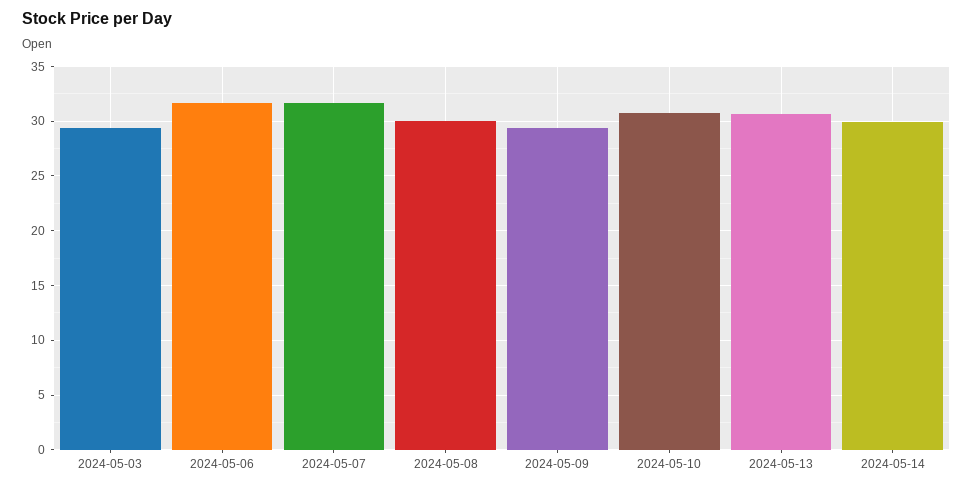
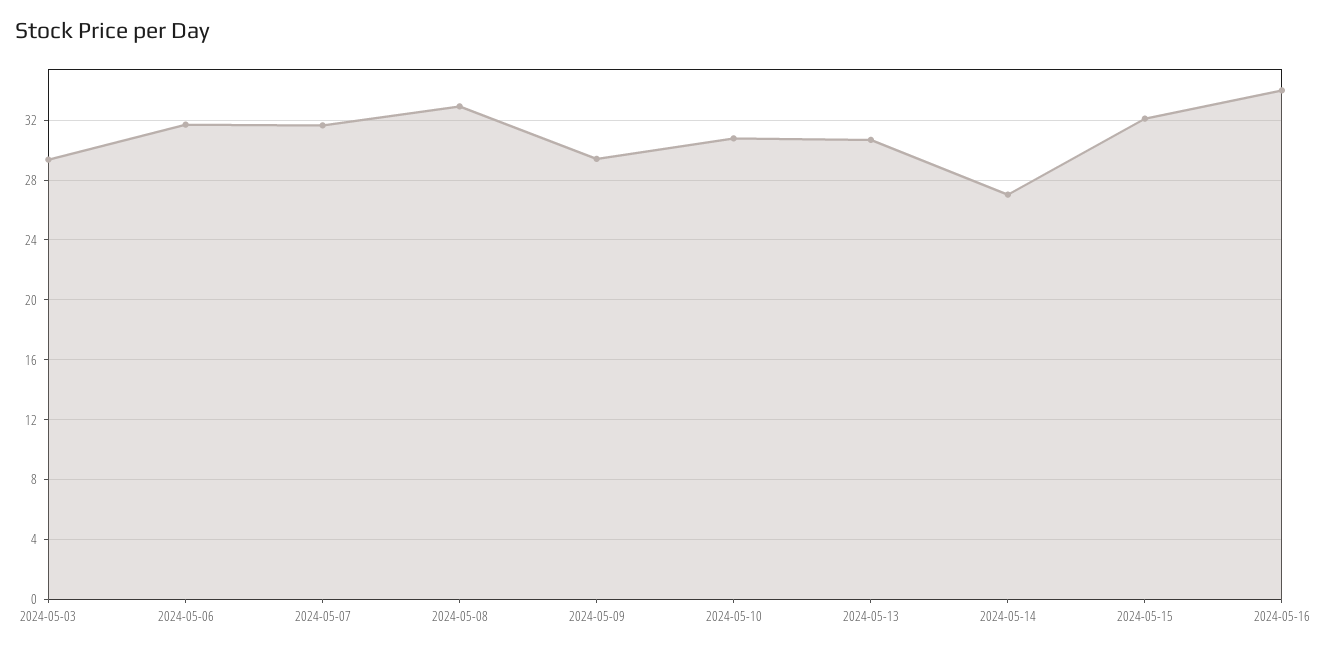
2024-05-08: 30 -> 33
2024-05-14: 30 -> 27
2024-05-15: none -> 32
2024-05-16: none -> 34

